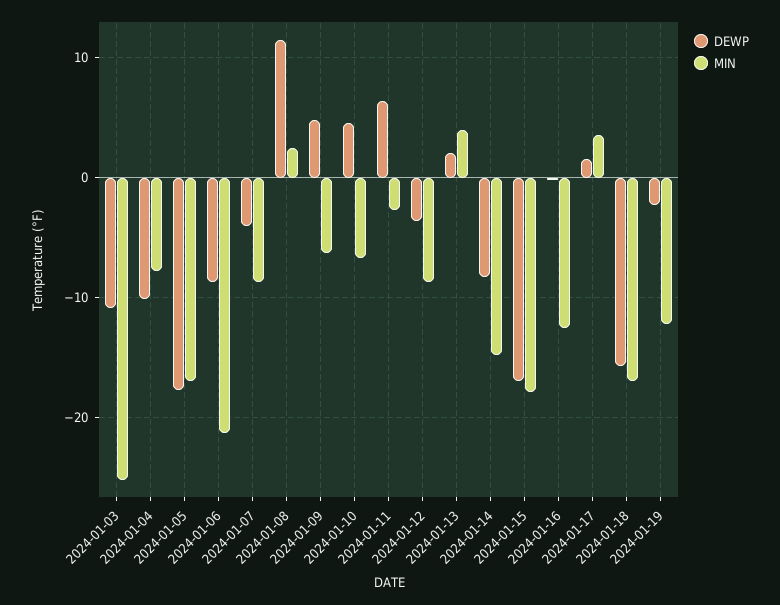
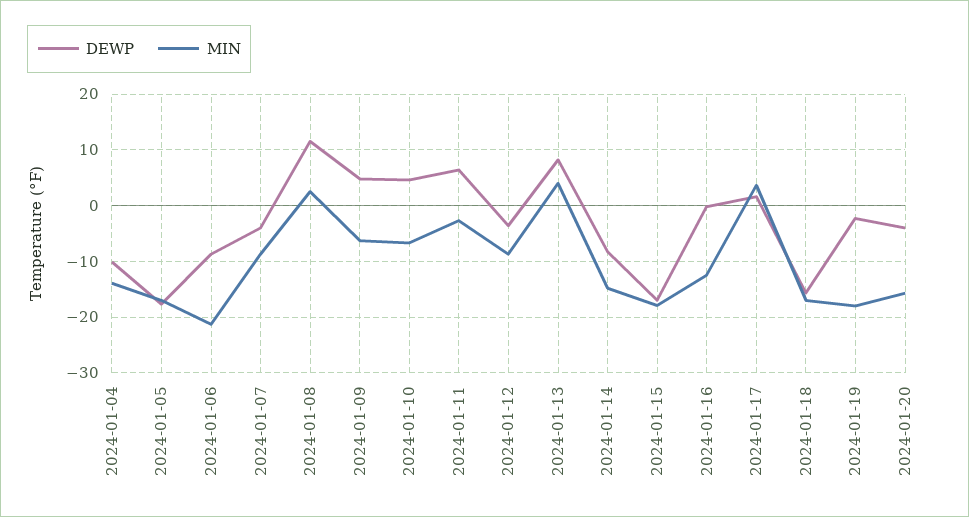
DEWP, 2024-01-03: -11 -> none
MIN, 2024-01-03: -25 -> none
MIN, 2024-01-04: -8 -> -14
DEWP, 2024-01-13: 2 -> 8
MIN, 2024-01-19: -12 -> -18
DEWP, 2024-01-20: none -> -4
MIN, 2024-01-20: none -> -16

